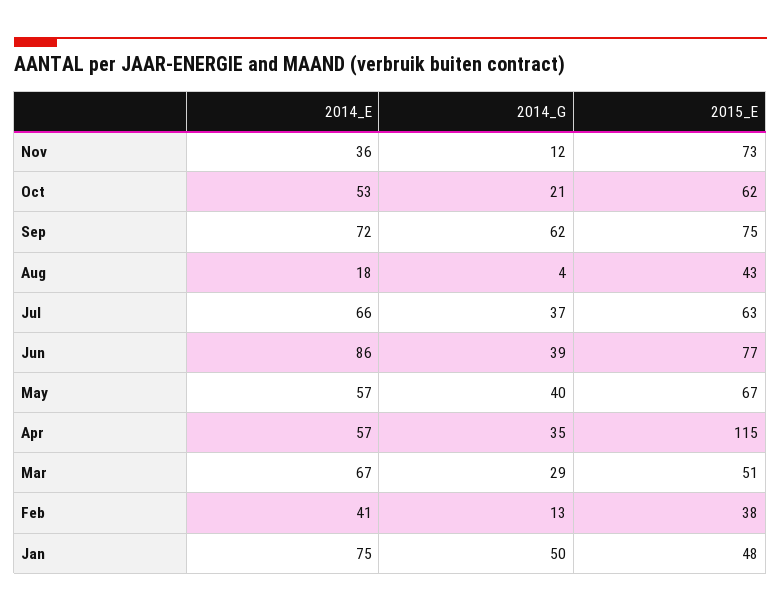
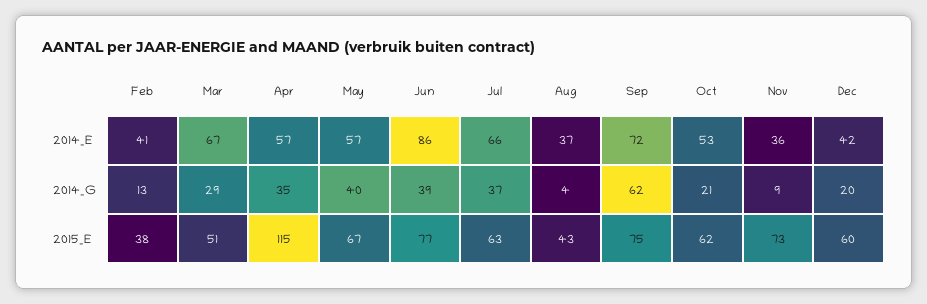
2014_G, Nov: 12 -> 9
2014_E, Aug: 18 -> 37
2014_E, Jan: 75 -> none
2014_G, Jan: 50 -> none
2015_E, Jan: 48 -> none
2014_E, Dec: none -> 42
2014_G, Dec: none -> 20
2015_E, Dec: none -> 60

